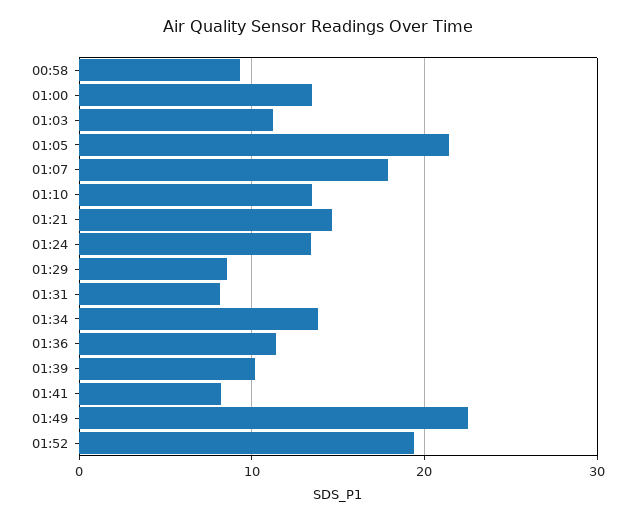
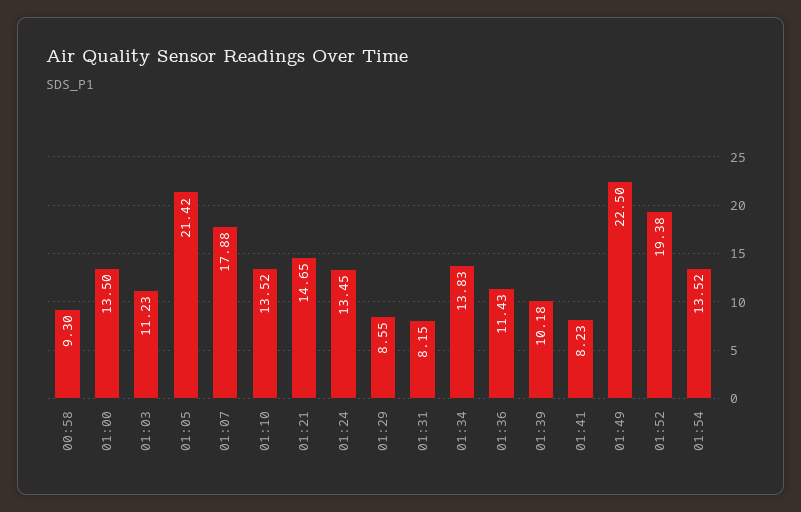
01:54: none -> 13.52

